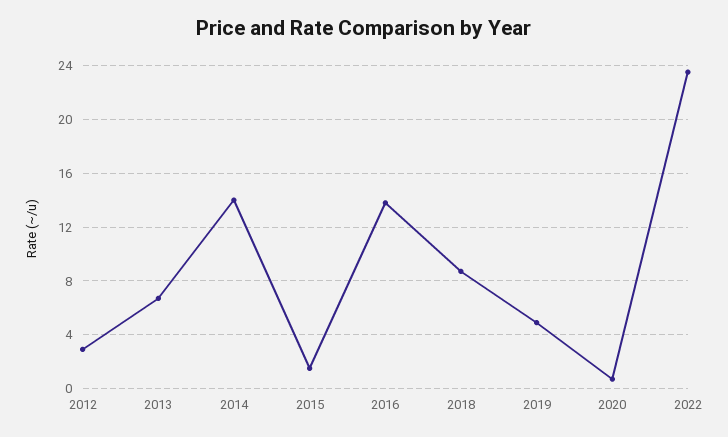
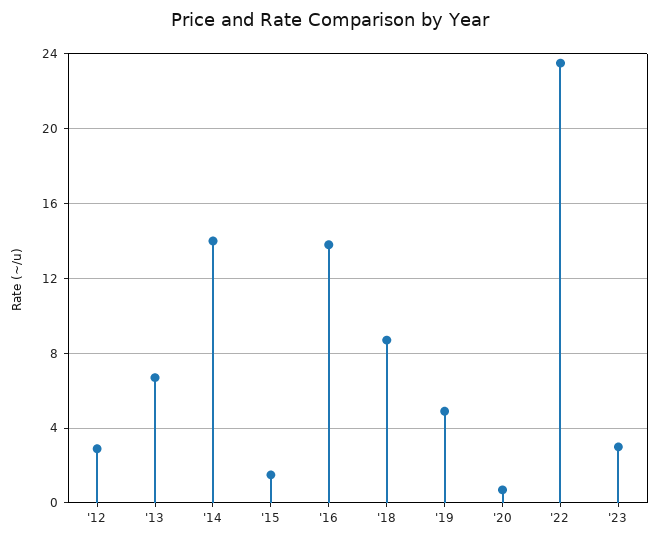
'23: none -> 3

